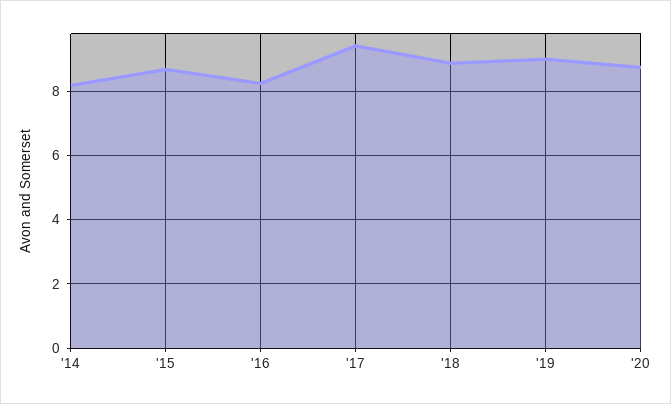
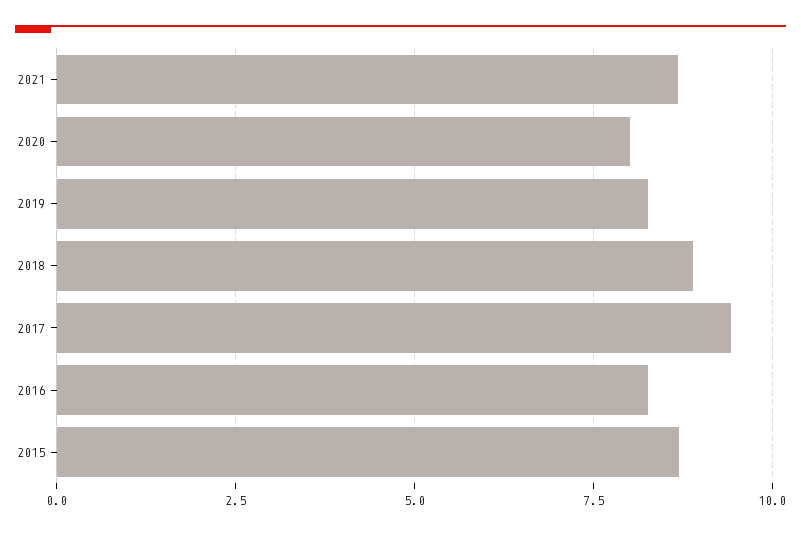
'14: 8.2 -> none
'19: 9 -> 8.25
'20: 8.8 -> 8
2021: none -> 8.75

